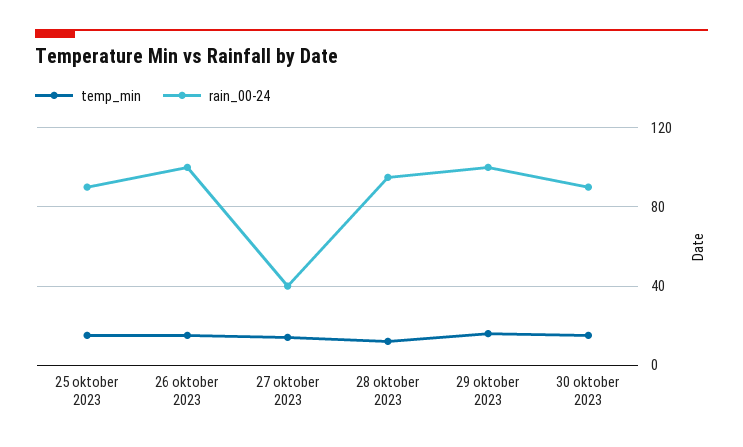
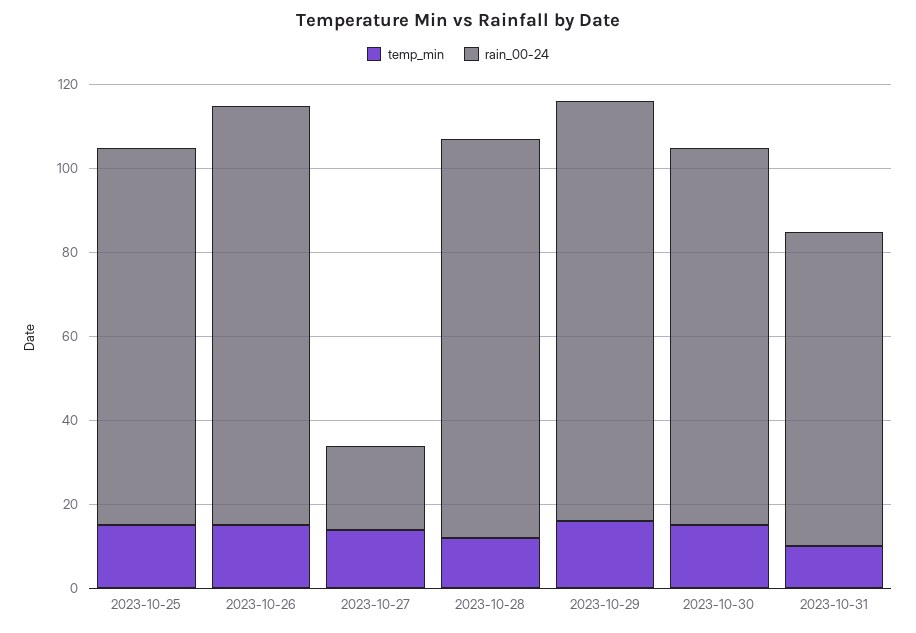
rain_00-24, 27 oktober 2023: 40 -> 20
temp_min, 2023-10-31: none -> 10
rain_00-24, 2023-10-31: none -> 75

